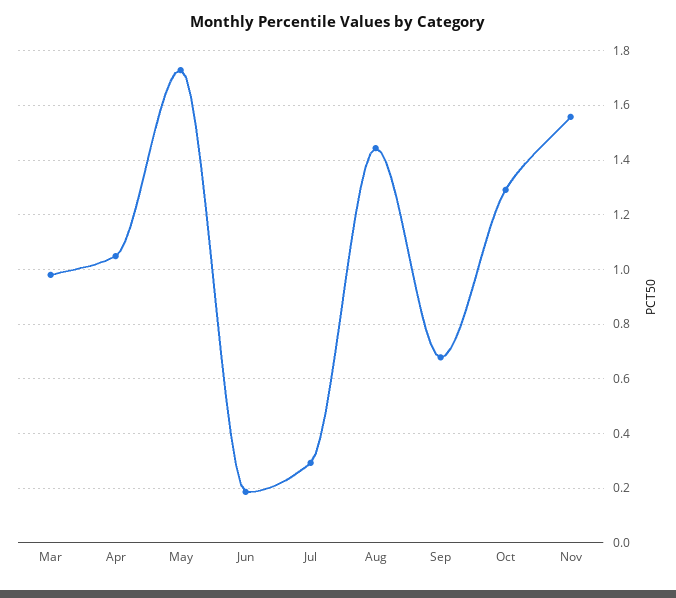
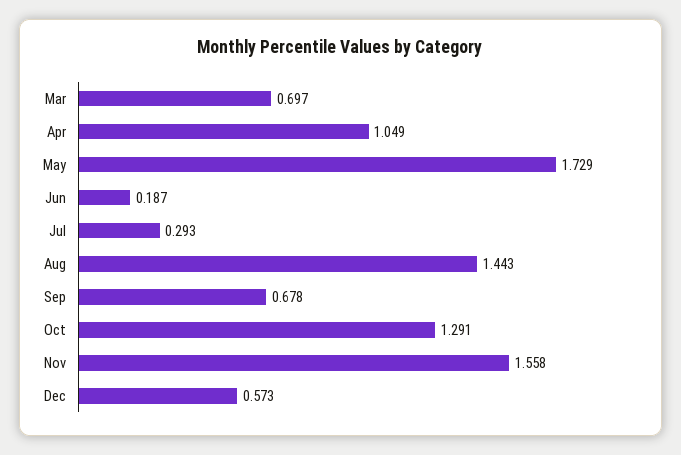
Mar: 0.975 -> 0.697
Dec: none -> 0.573

